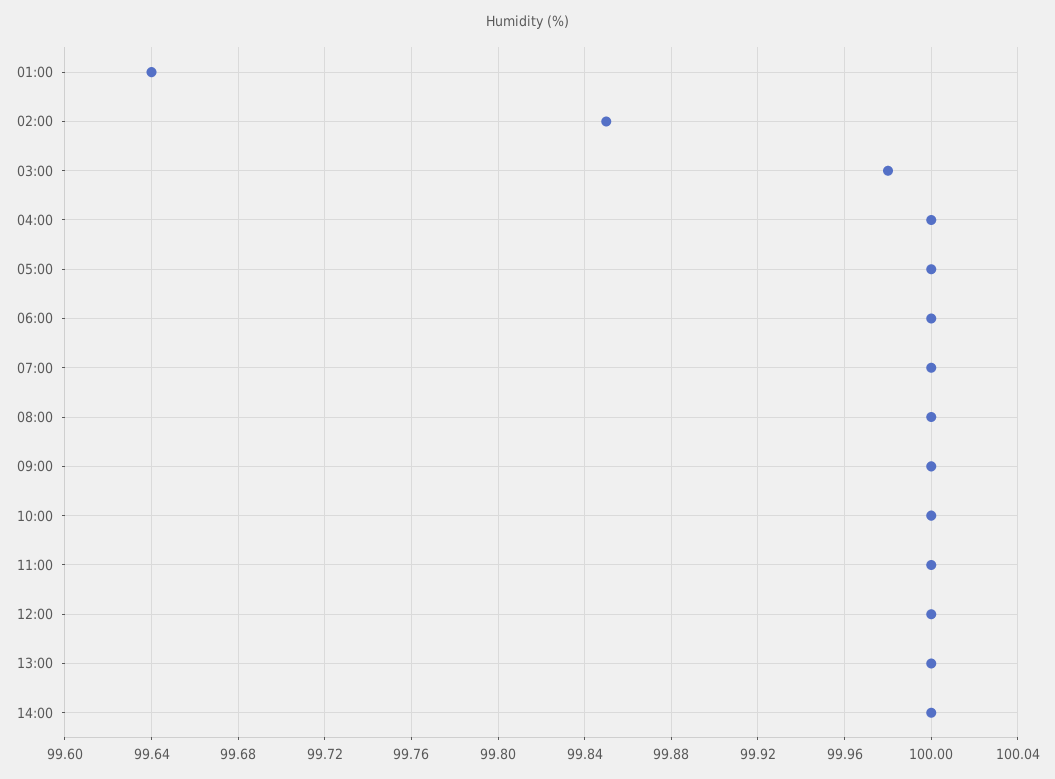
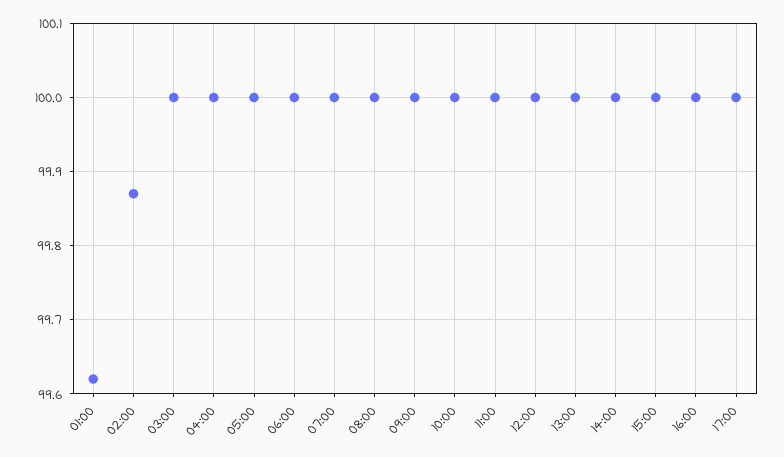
01:00: 99.64 -> 99.62
02:00: 99.85 -> 99.87
03:00: 99.98 -> 100
15:00: none -> 100
16:00: none -> 100
17:00: none -> 100

